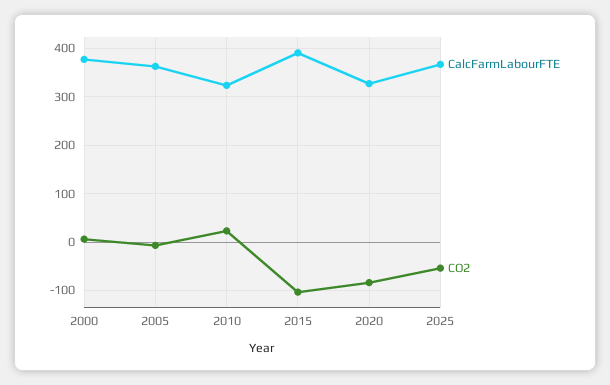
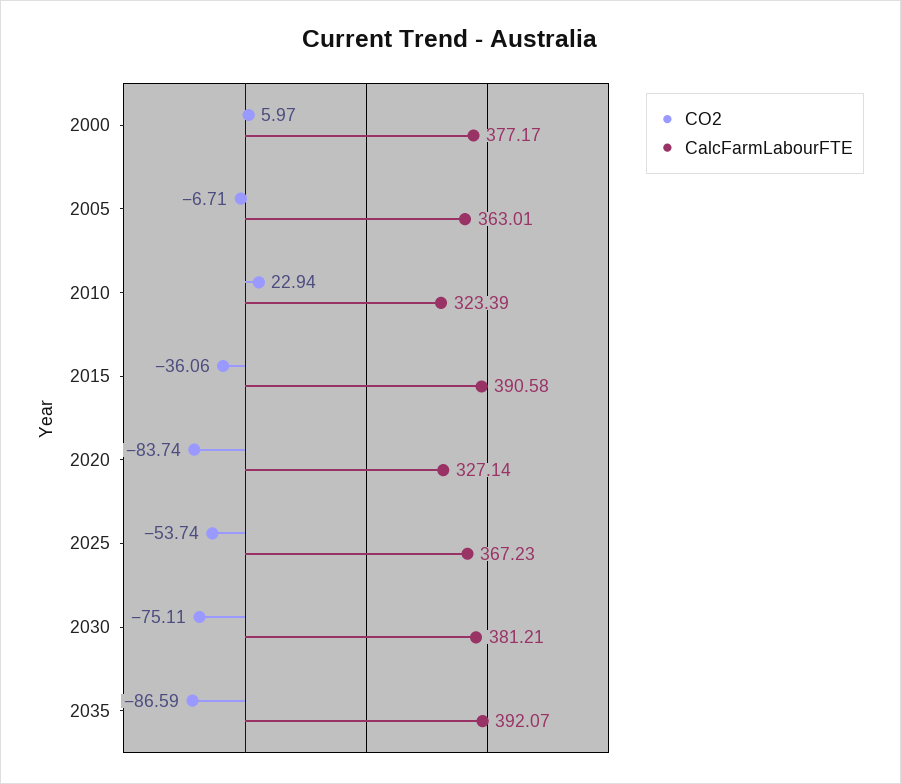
CO2, 2015: -100 -> -36.06
CO2, 2030: none -> -75.11
CalcFarmLabourFTE, 2030: none -> 381.21
CO2, 2035: none -> -86.59
CalcFarmLabourFTE, 2035: none -> 392.07

